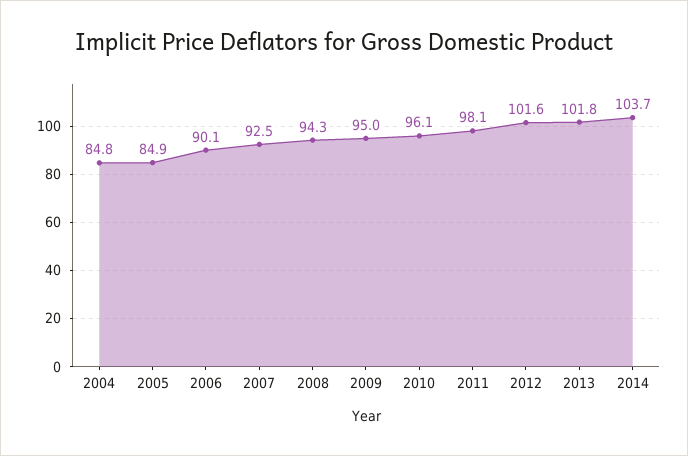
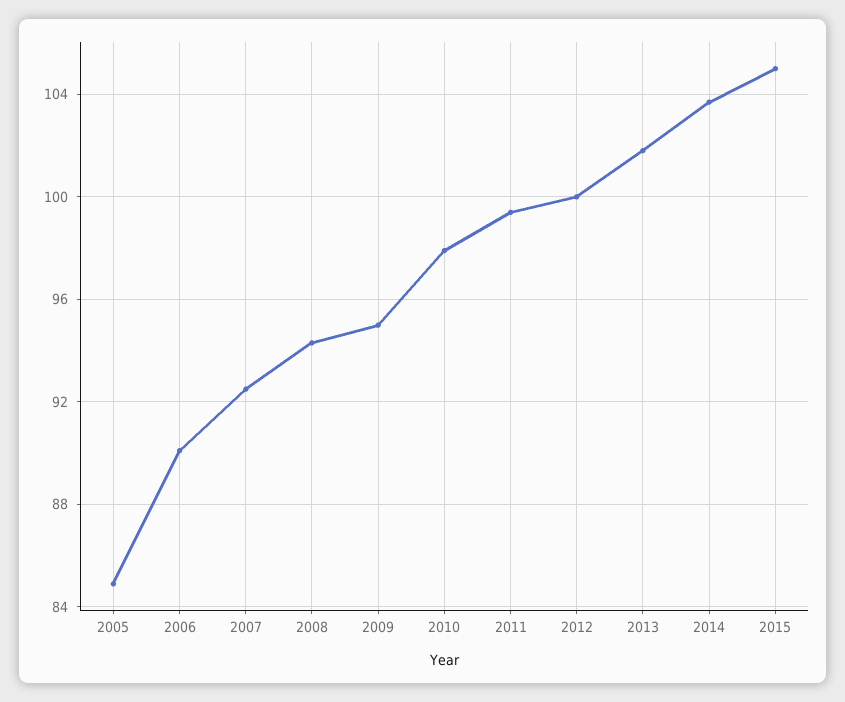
2004: 84.8 -> none
2010: 96.1 -> 98
2011: 98.1 -> 99.5
2012: 101.6 -> 100
2015: none -> 105

